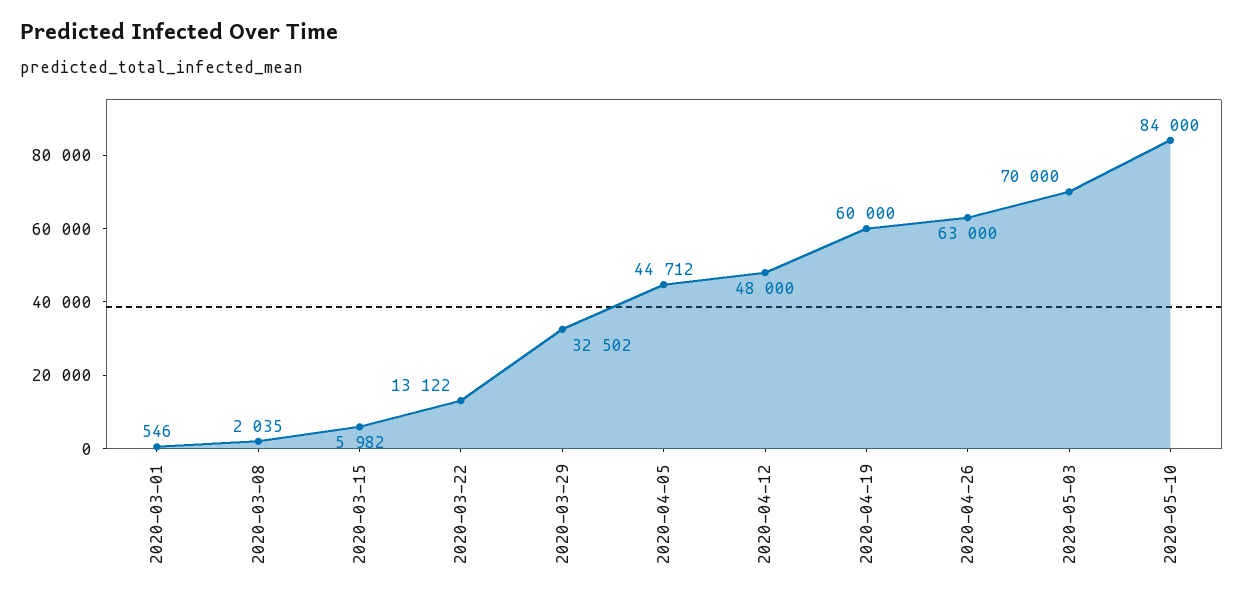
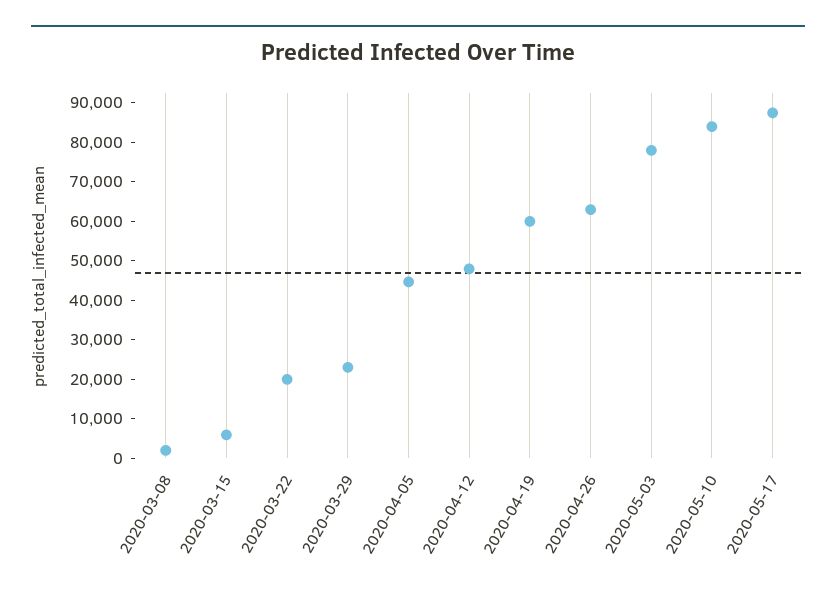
2020-03-01: 546 -> none
2020-03-22: 13122 -> 20000
2020-03-29: 32502 -> 22500
2020-05-03: 70000 -> 77500
2020-05-17: none -> 87500

